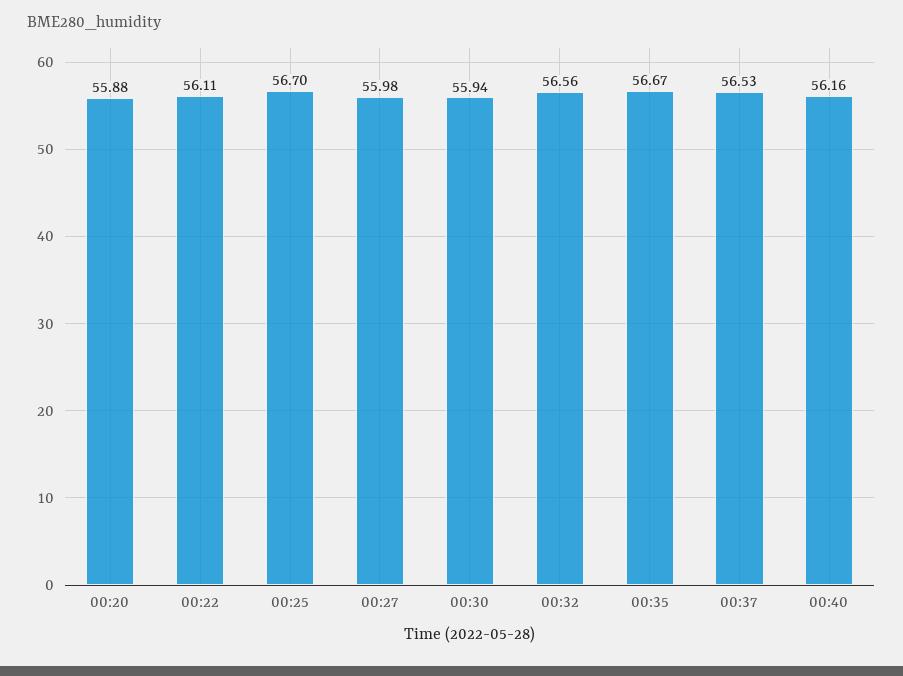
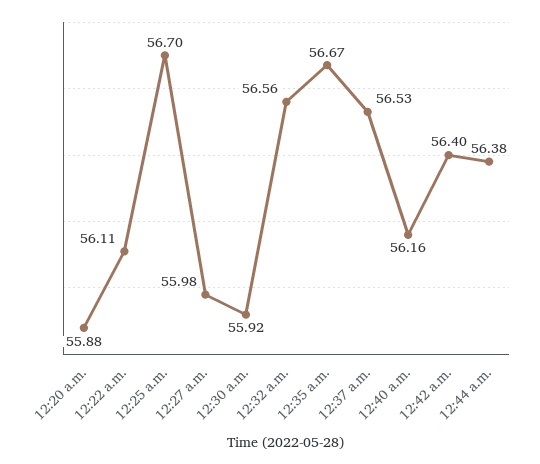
00:30: 55.94 -> 55.92
12:42 a.m.: none -> 56.4
12:44 a.m.: none -> 56.38

